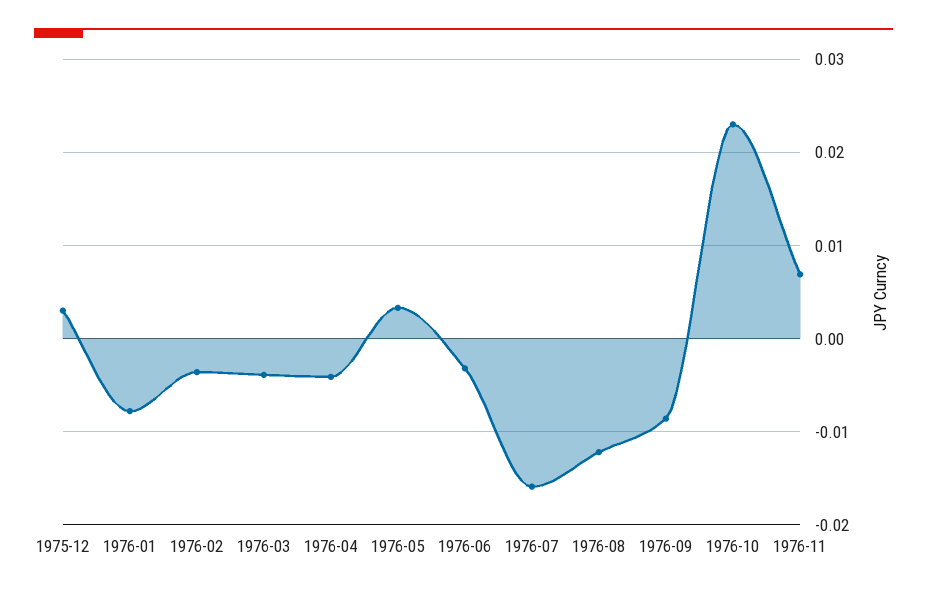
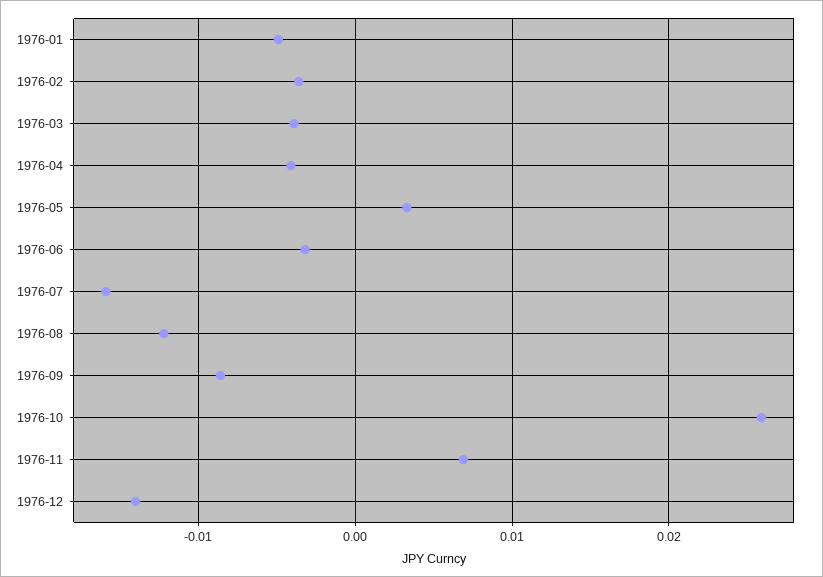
1975-12: 0.003 -> none
1976-01: -0.008 -> -0.005
1976-10: 0.023 -> 0.026
1976-12: none -> -0.014

